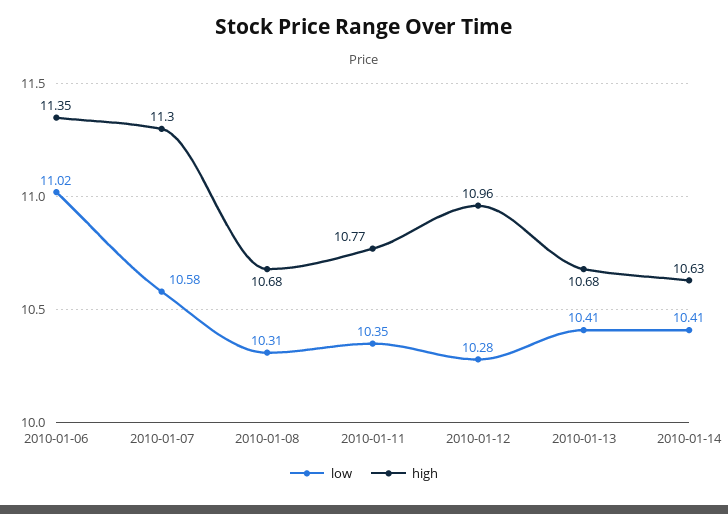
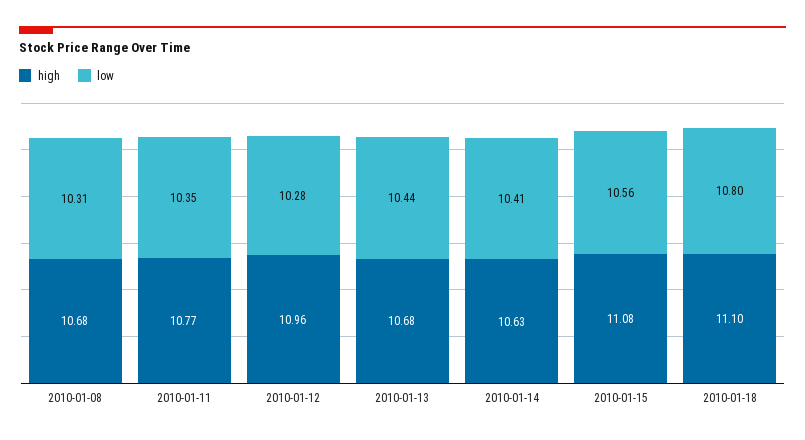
low, 2010-01-06: 11.02 -> none
high, 2010-01-06: 11.35 -> none
low, 2010-01-07: 10.58 -> none
high, 2010-01-07: 11.3 -> none
low, 2010-01-13: 10.41 -> 10.44
high, 2010-01-15: none -> 11.08
low, 2010-01-15: none -> 10.56
high, 2010-01-18: none -> 11.1
low, 2010-01-18: none -> 10.8

